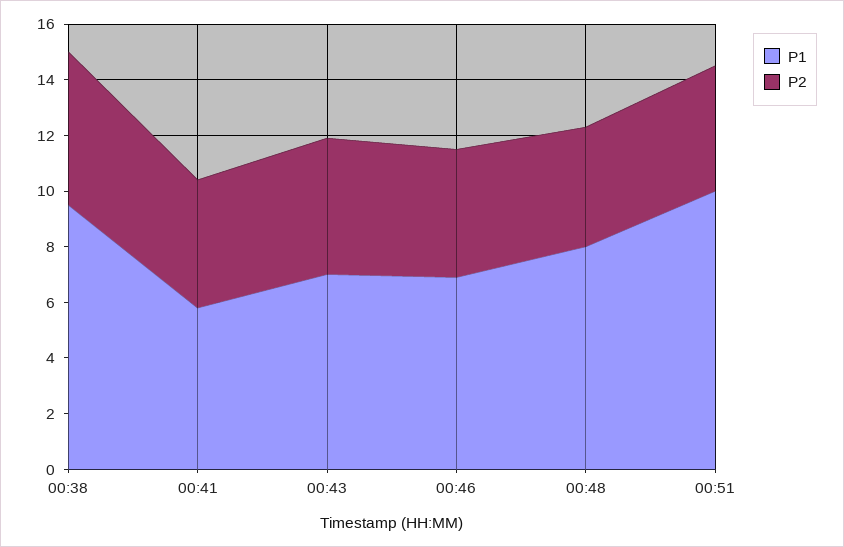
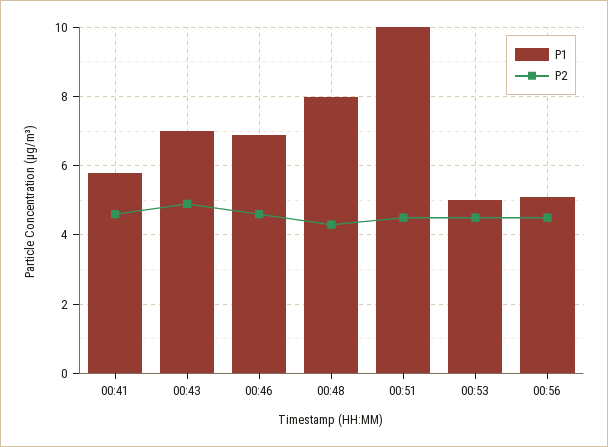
P1, 00:38: 9.5 -> none
P2, 00:38: 5.5 -> none
P1, 00:53: none -> 5
P2, 00:53: none -> 4.5
P1, 00:56: none -> 5
P2, 00:56: none -> 4.5

